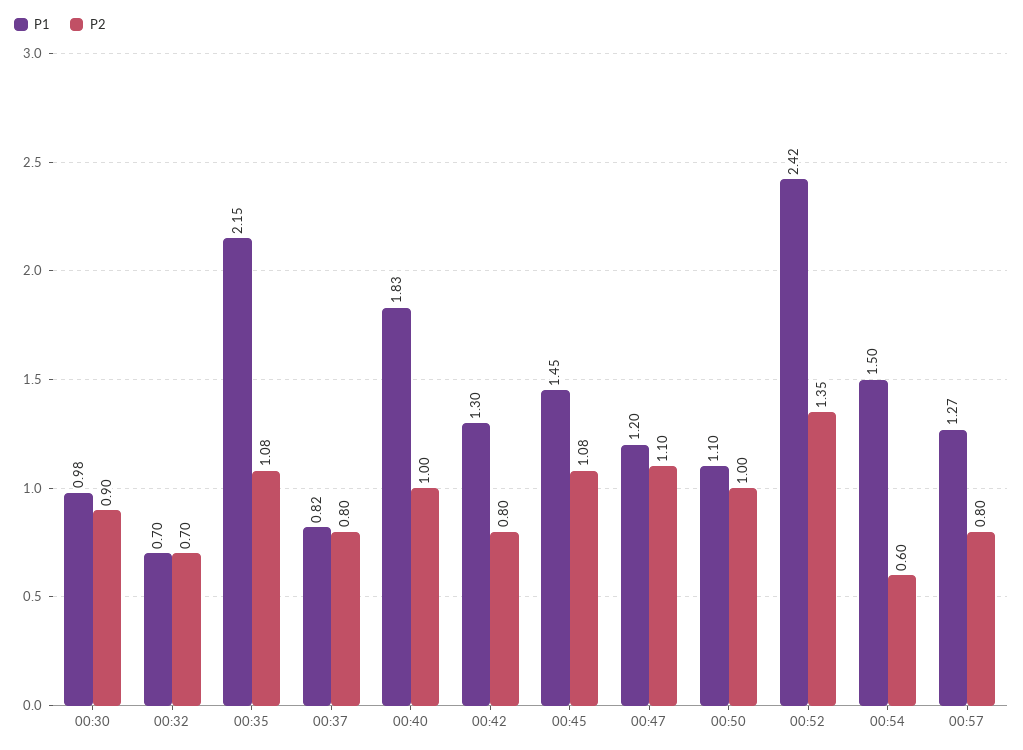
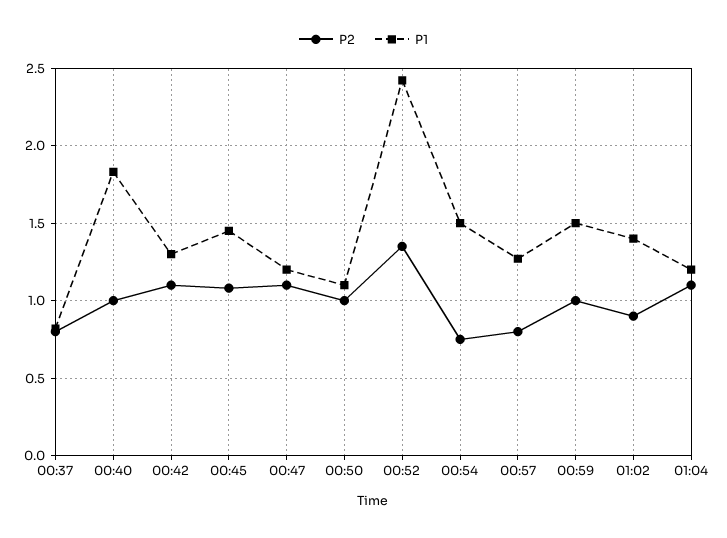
P1, 00:30: 0.98 -> none
P2, 00:30: 0.9 -> none
P1, 00:32: 0.7 -> none
P2, 00:32: 0.7 -> none
P1, 00:35: 2.15 -> none
P2, 00:35: 1.08 -> none
P2, 00:42: 0.8 -> 1.1
P2, 00:54: 0.6 -> 0.75
P2, 00:59: none -> 1
P1, 00:59: none -> 1.5
P2, 01:02: none -> 0.9
P1, 01:02: none -> 1.4
P2, 01:04: none -> 1.1
P1, 01:04: none -> 1.2

